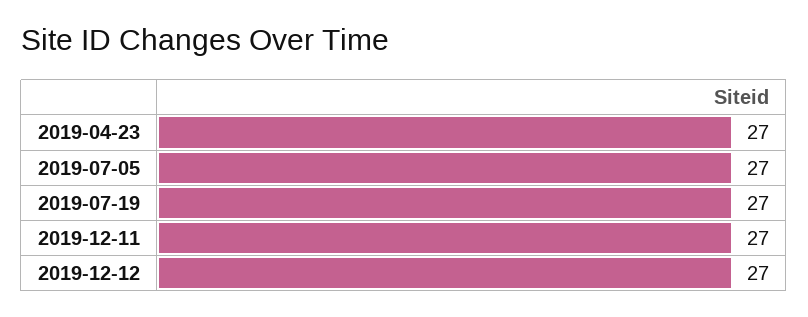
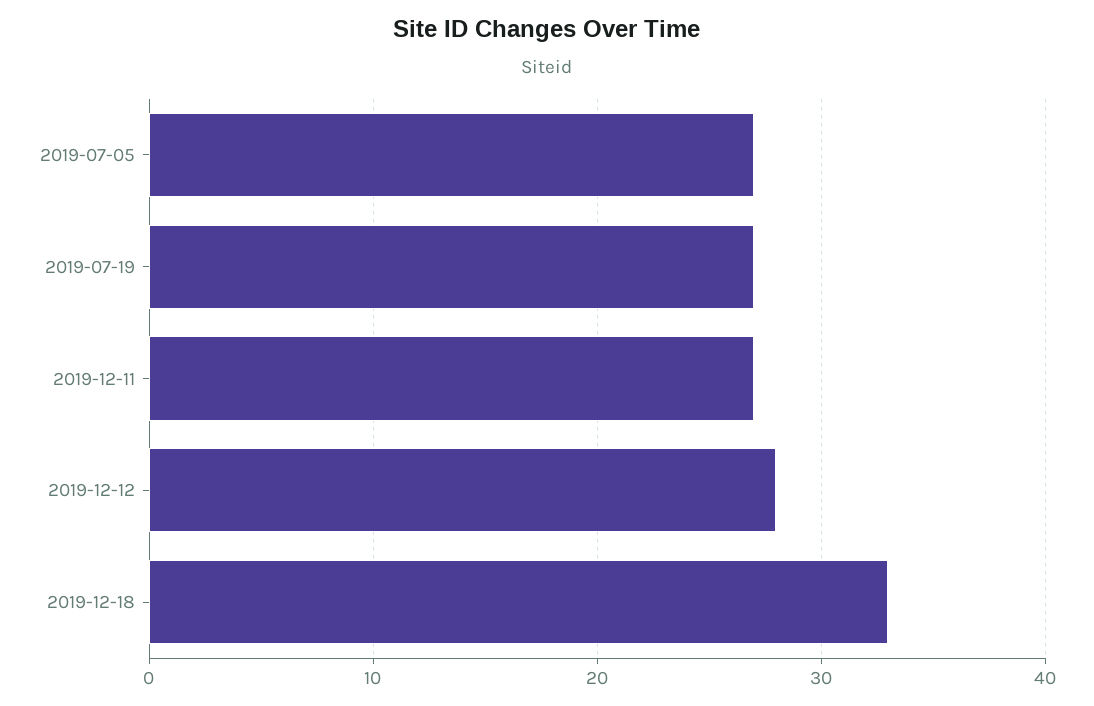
2019-04-23: 27 -> none
2019-12-12: 27 -> 28
2019-12-18: none -> 33

